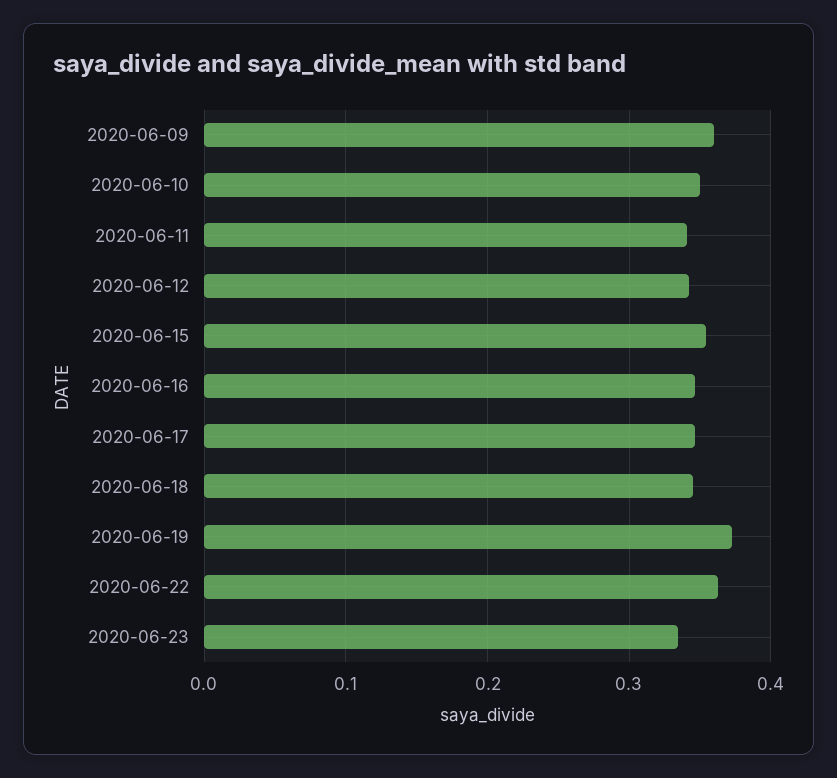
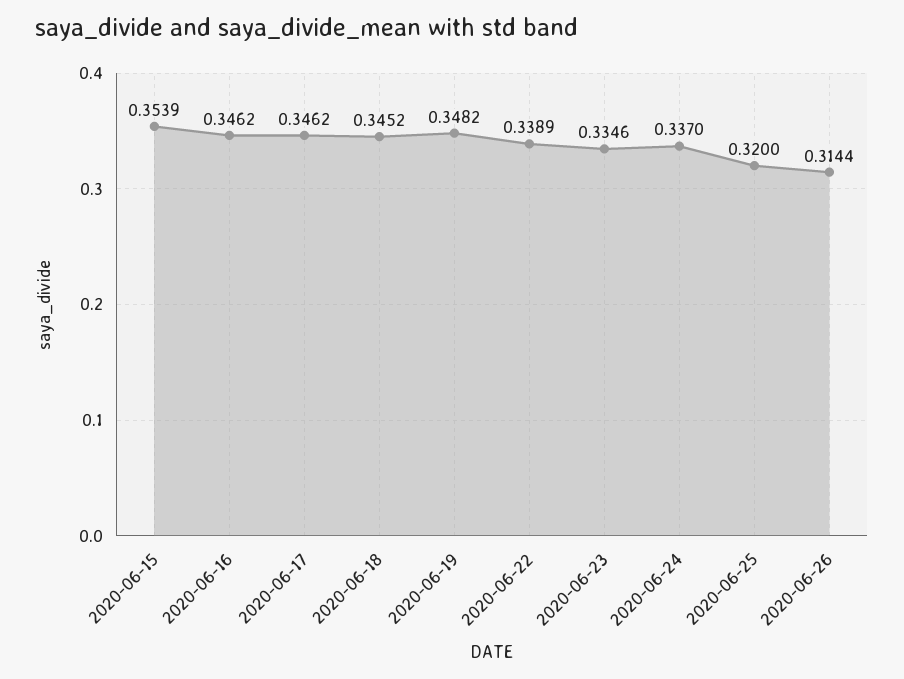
2020-06-09: 0.36 -> none
2020-06-10: 0.35 -> none
2020-06-11: 0.34 -> none
2020-06-12: 0.34 -> none
2020-06-19: 0.37 -> 0.3482
2020-06-22: 0.36 -> 0.3389
2020-06-24: none -> 0.337
2020-06-25: none -> 0.32
2020-06-26: none -> 0.3144

